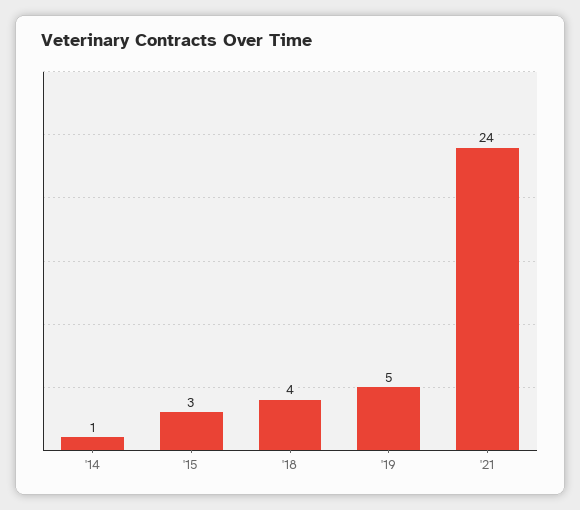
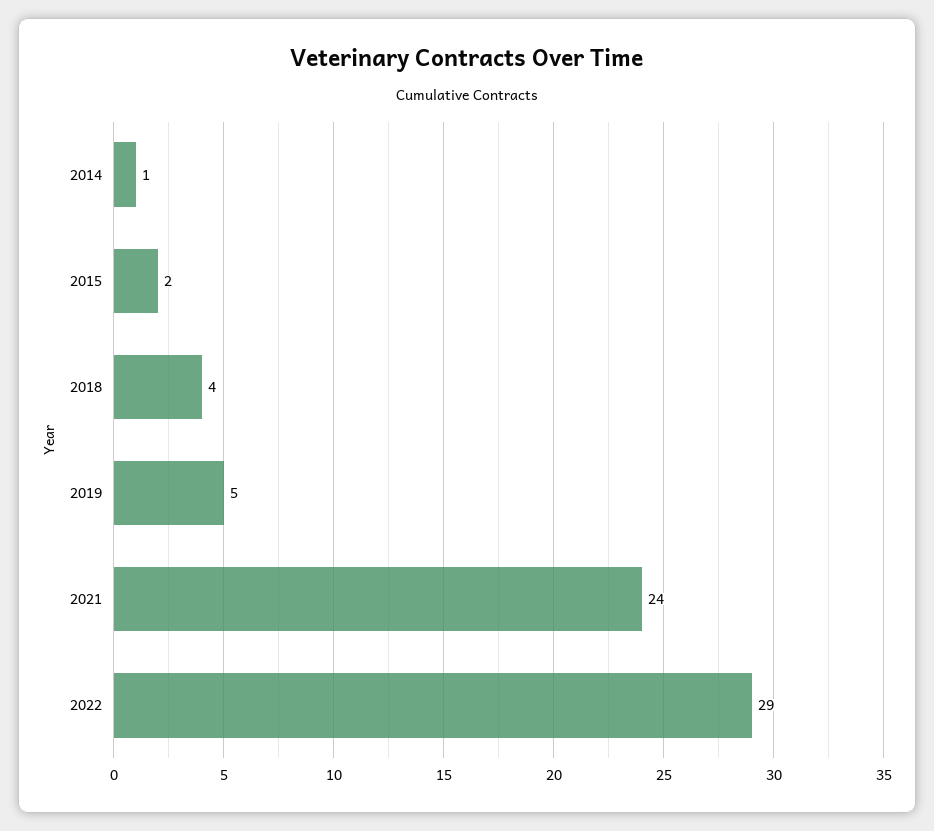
'15: 3 -> 2
2022: none -> 29

